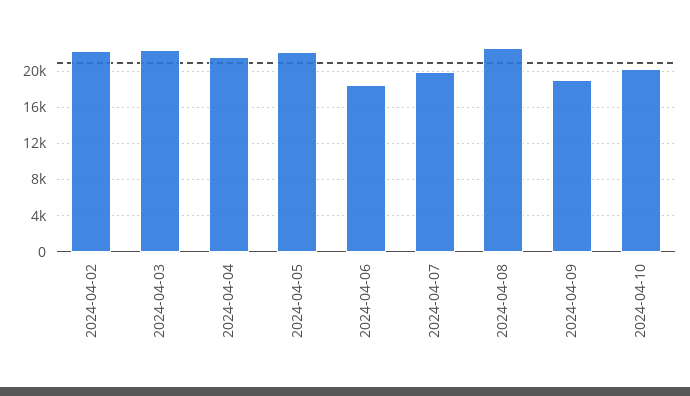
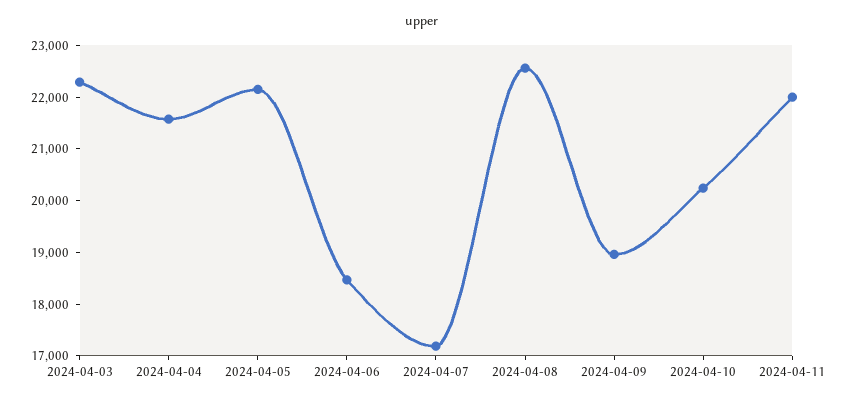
2024-04-02: 22000 -> none
2024-04-07: 20000 -> 17200
2024-04-11: none -> 22000

